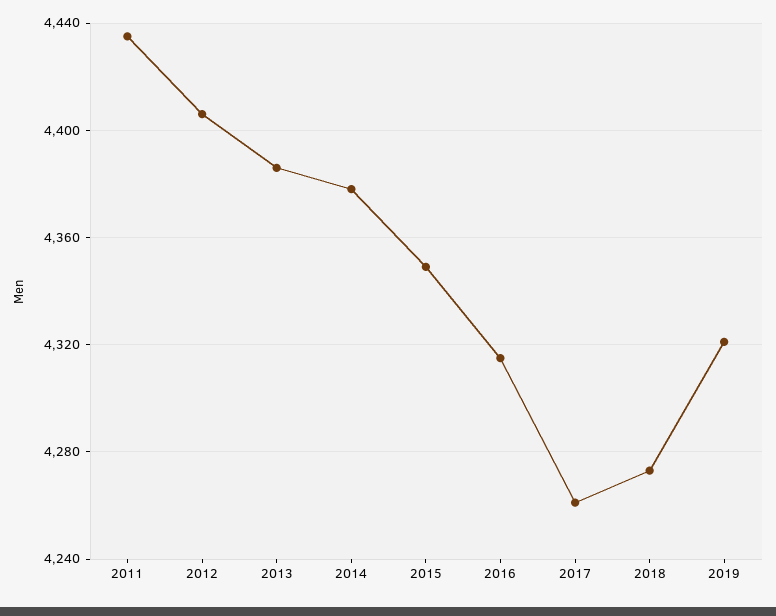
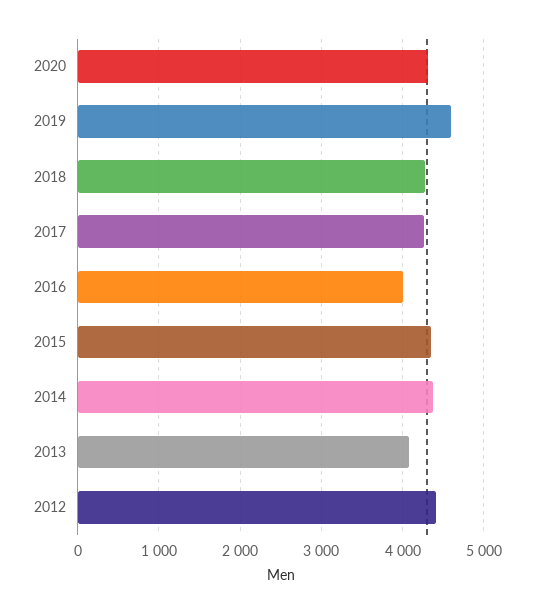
2011: 4435 -> none
2013: 4385 -> 4100
2016: 4315 -> 4000
2019: 4320 -> 4600
2020: none -> 4300

